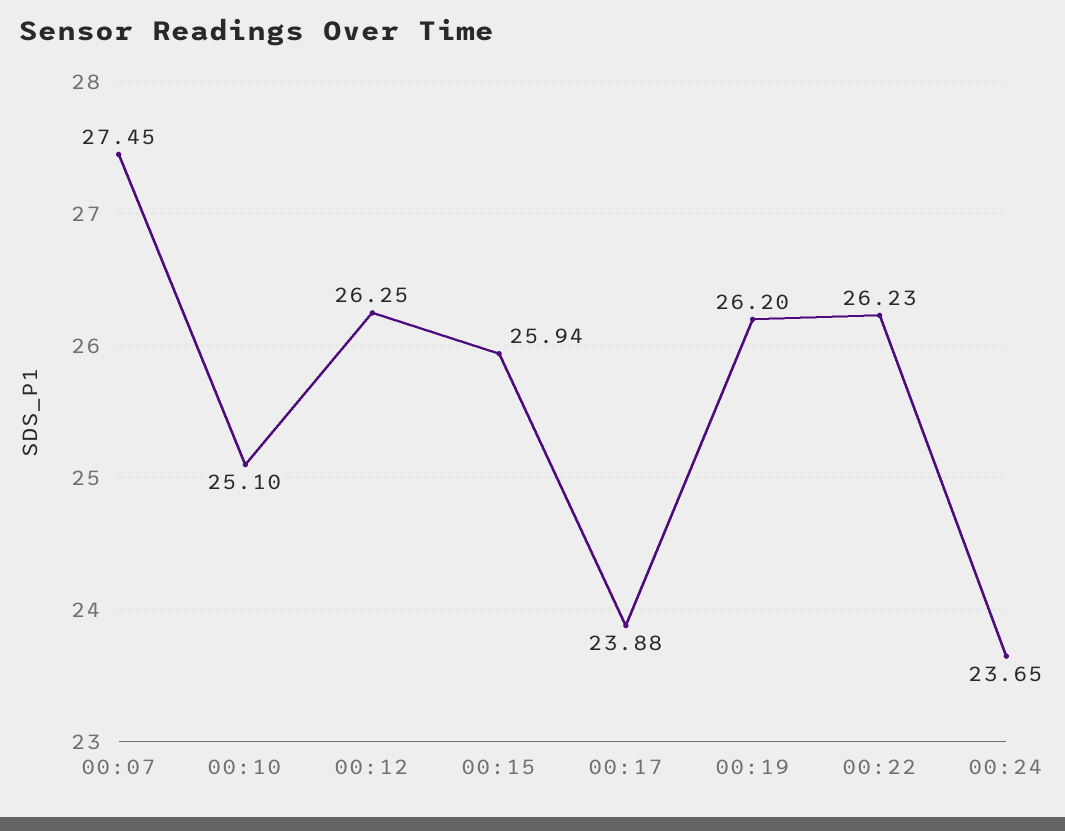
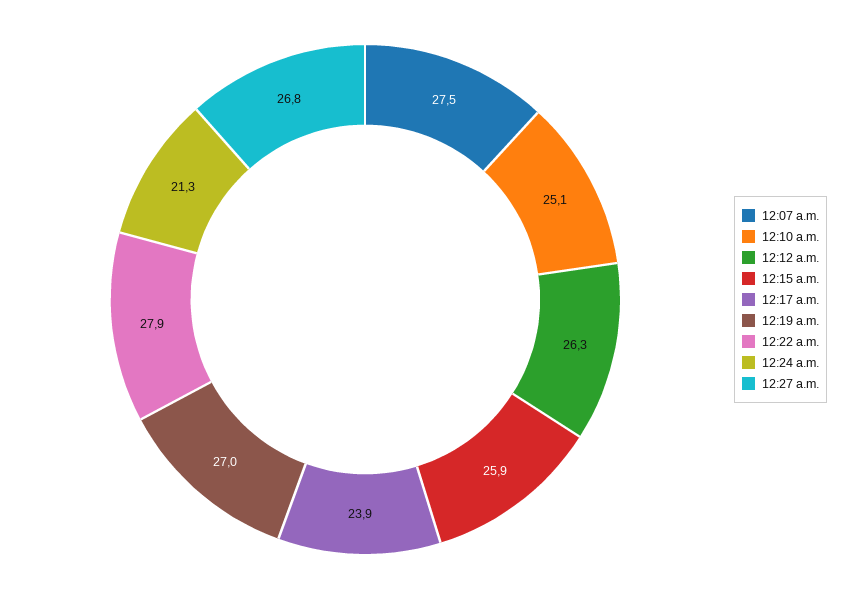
00:19: 26.2 -> 27
00:22: 26.23 -> 27.9
00:24: 23.65 -> 21.3
12:27 a.m.: none -> 26.8

